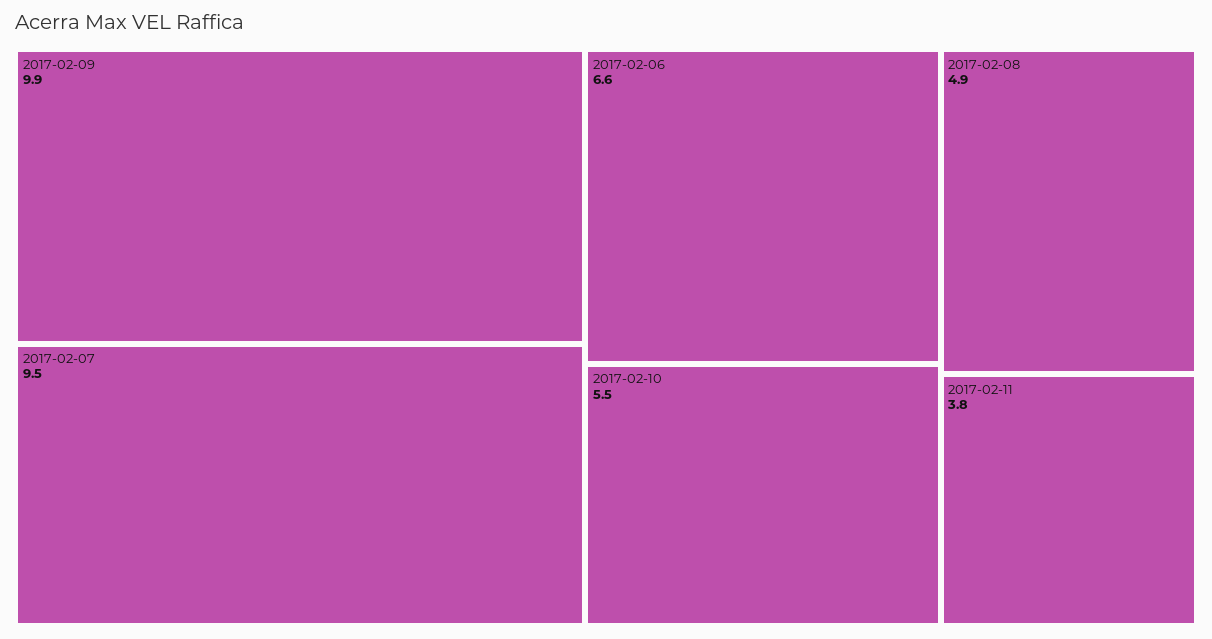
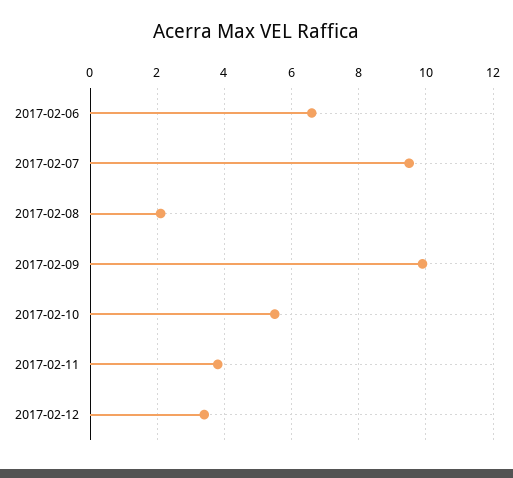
2017-02-08: 4.9 -> 2
2017-02-12: none -> 3.5

